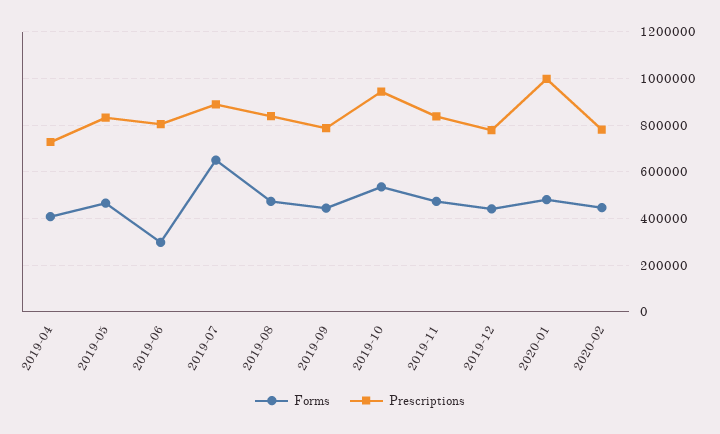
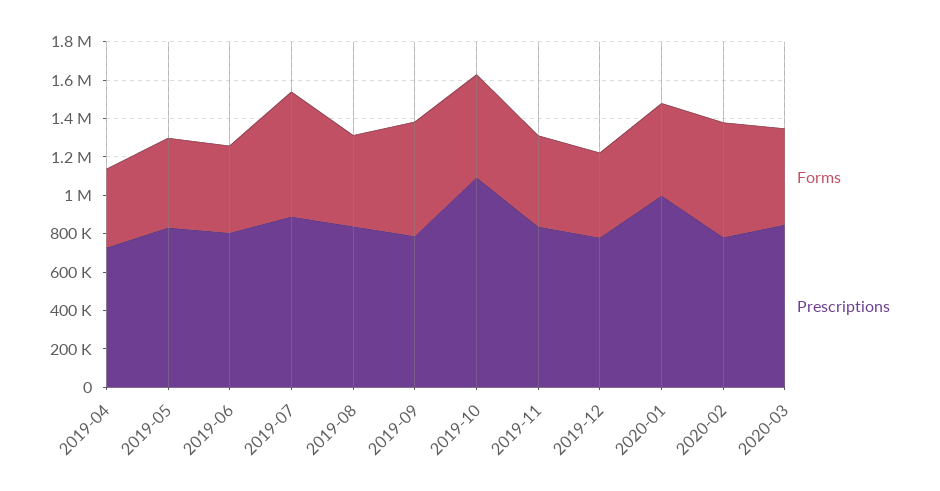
Forms, 2019-06: 300000 -> 450000
Forms, 2019-09: 450000 -> 600000
Prescriptions, 2019-10: 950000 -> 1100000
Forms, 2020-02: 450000 -> 600000
Forms, 2020-03: none -> 500000
Prescriptions, 2020-03: none -> 850000

